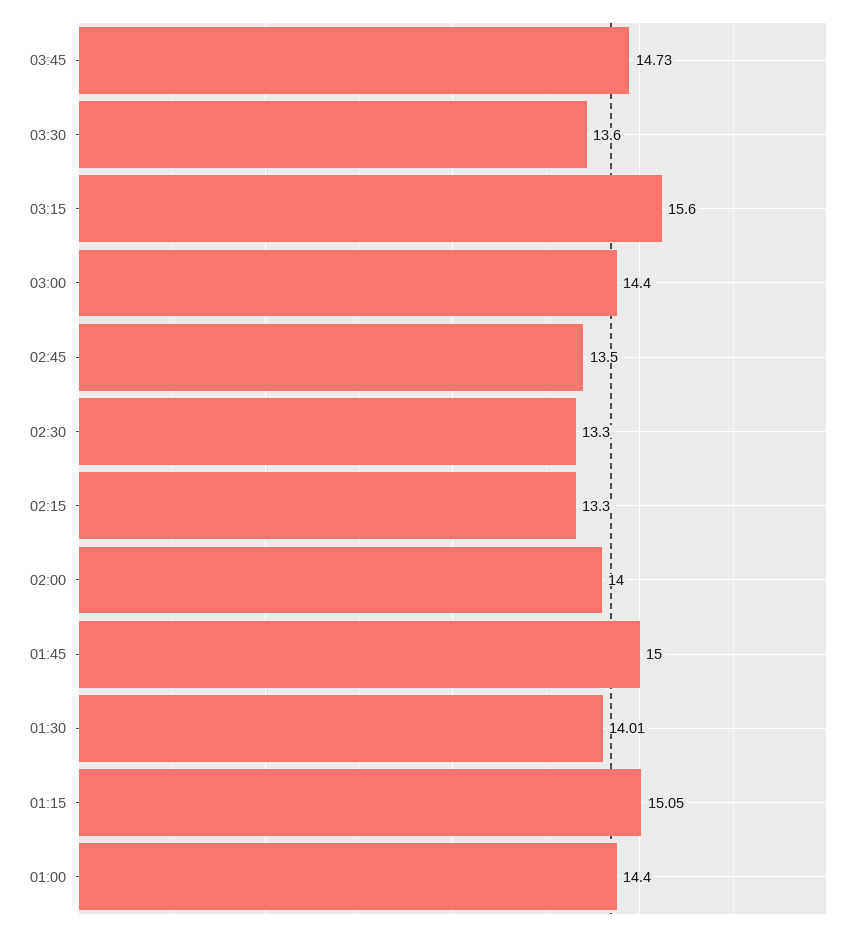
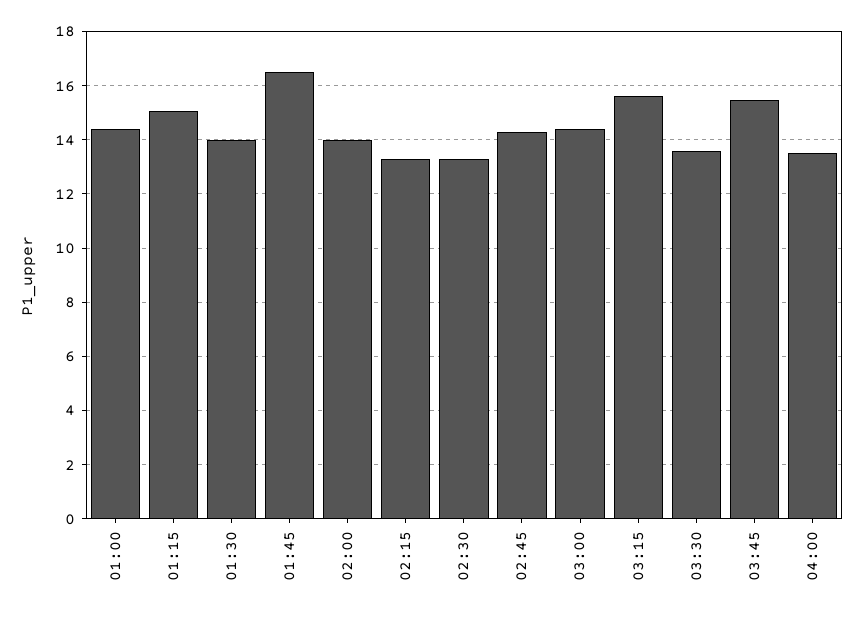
03:45: 14.73 -> 15.5
02:45: 13.5 -> 14.25
01:45: 15 -> 16.5
04:00: none -> 13.5

